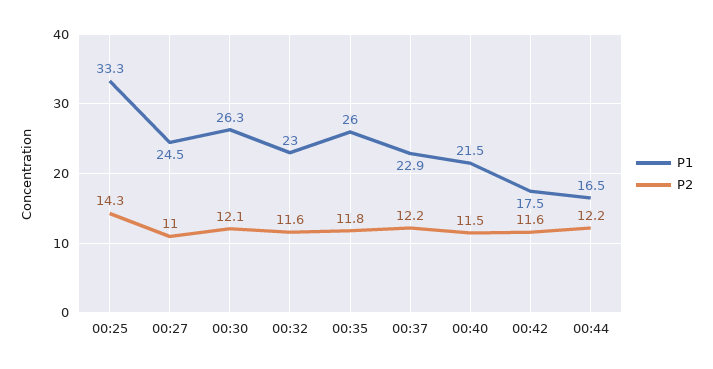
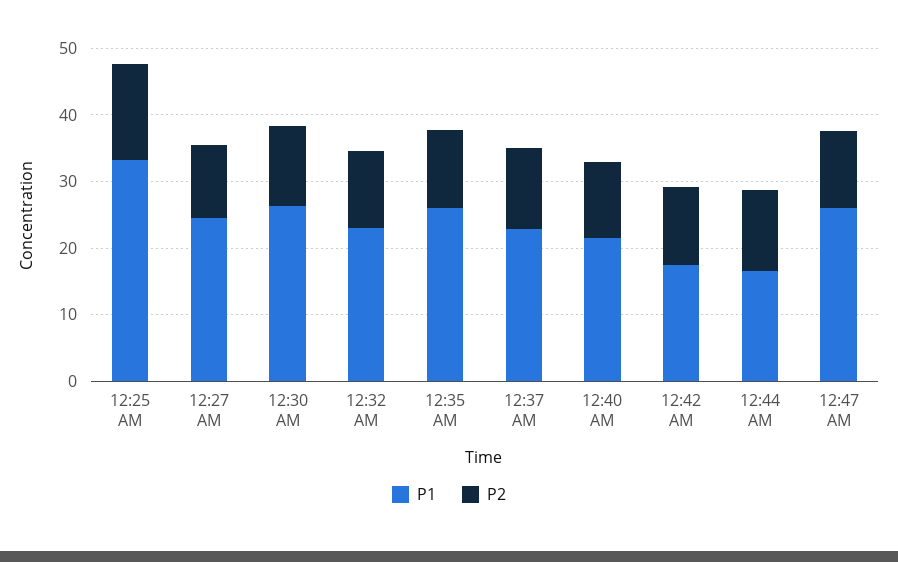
P1, 12:47 AM: none -> 26
P2, 12:47 AM: none -> 12

